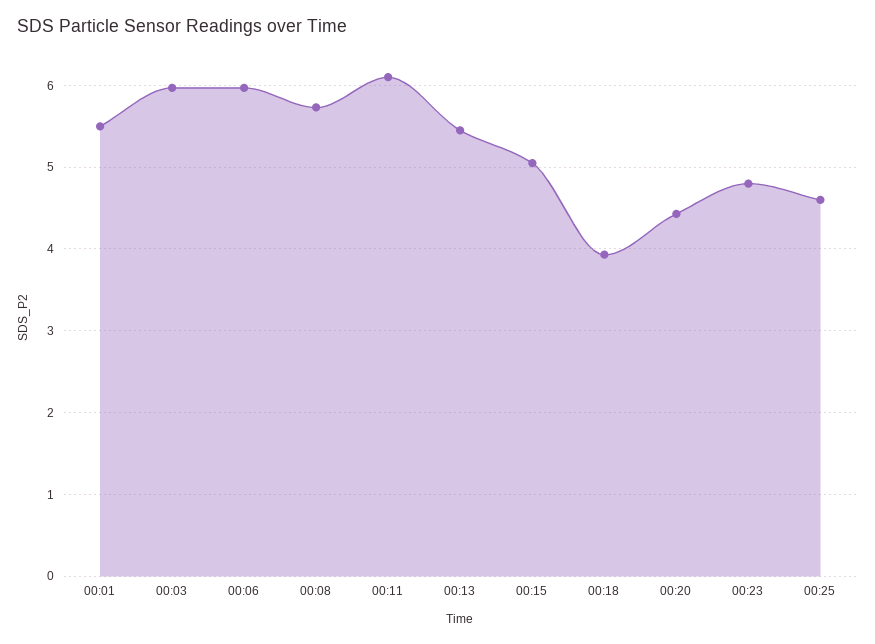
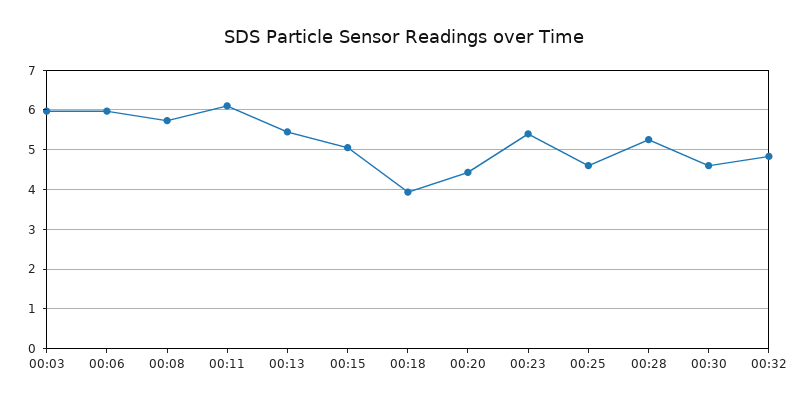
00:01: 5.5 -> none
00:23: 4.8 -> 5.4
00:28: none -> 5.2
00:30: none -> 4.6
00:32: none -> 4.8

